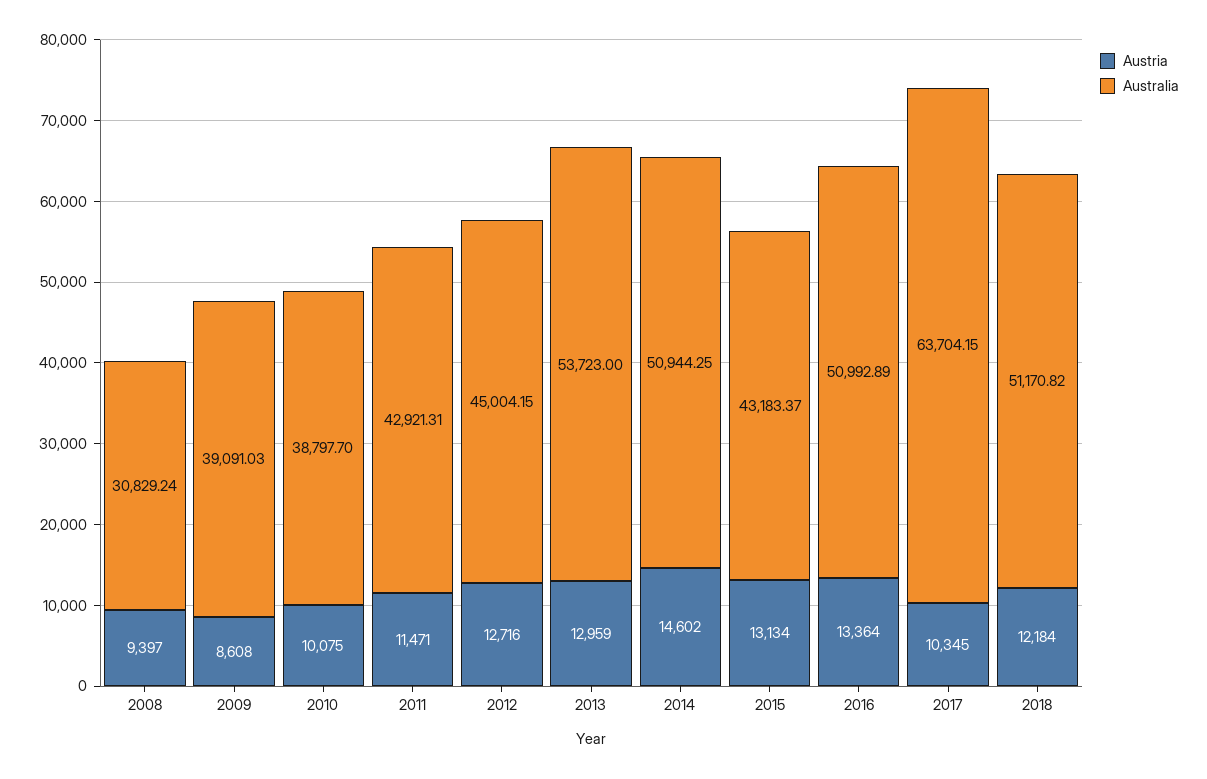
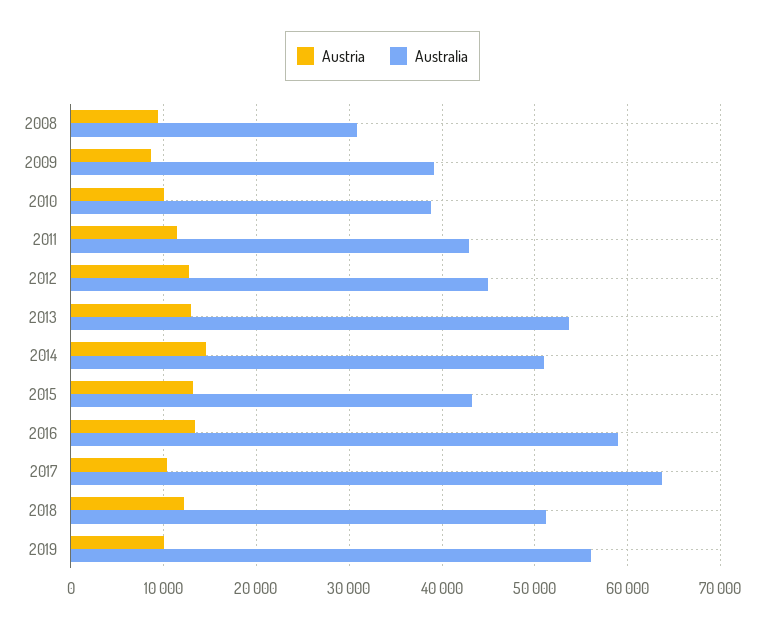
Australia, 2016: 50992.89 -> 59000
Austria, 2019: none -> 10000
Australia, 2019: none -> 56000

